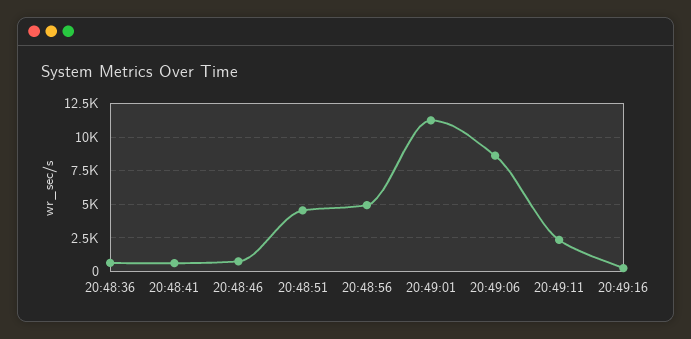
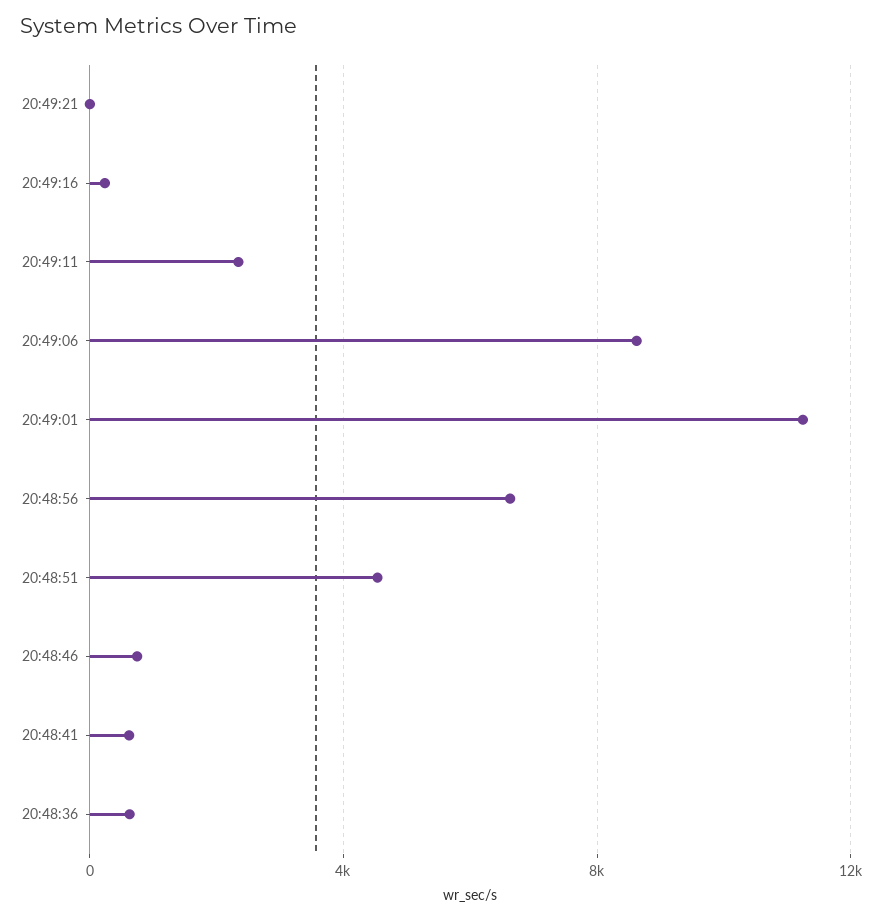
20:48:56: 5000 -> 6500
20:49:21: none -> 0

